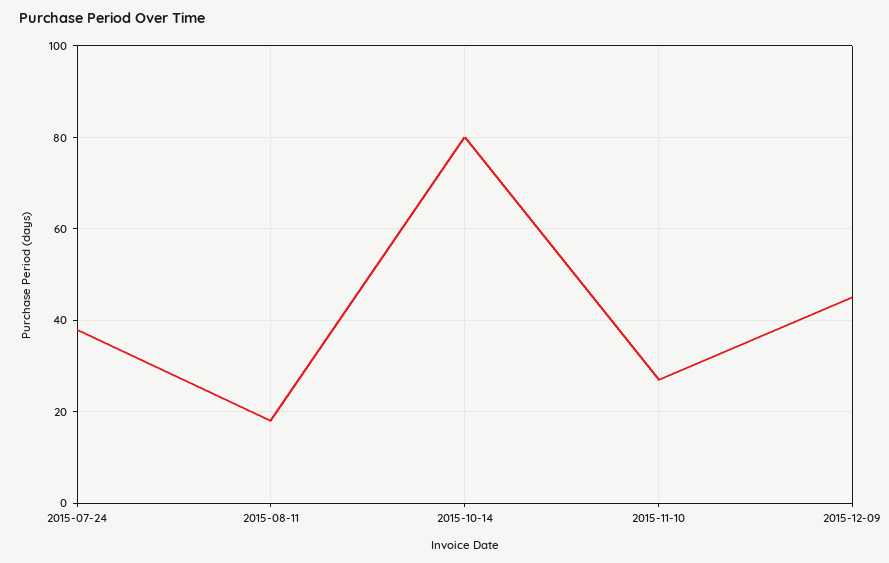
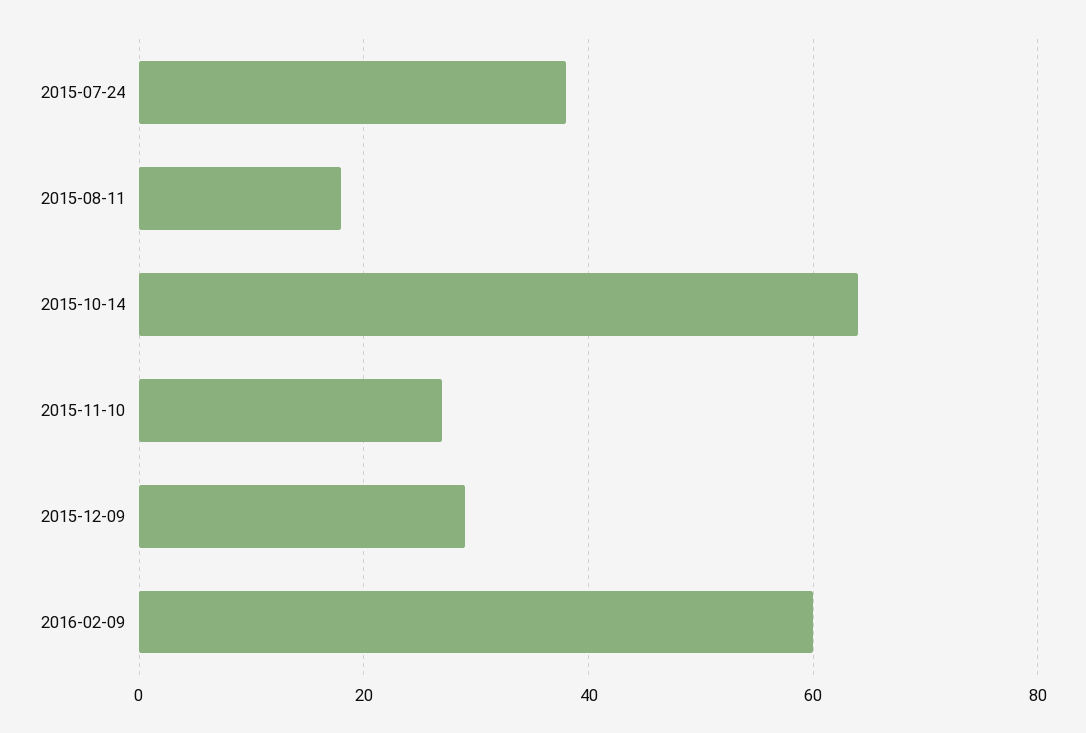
2015-10-14: 80 -> 65
2015-12-09: 45 -> 30
2016-02-09: none -> 60

